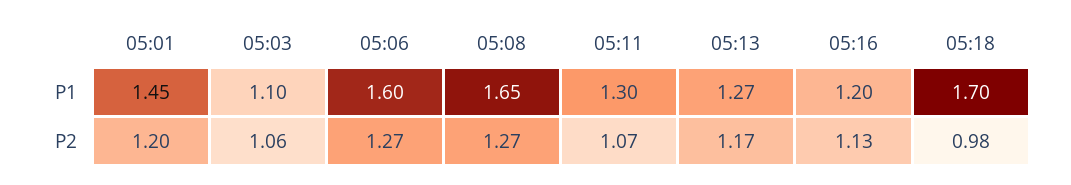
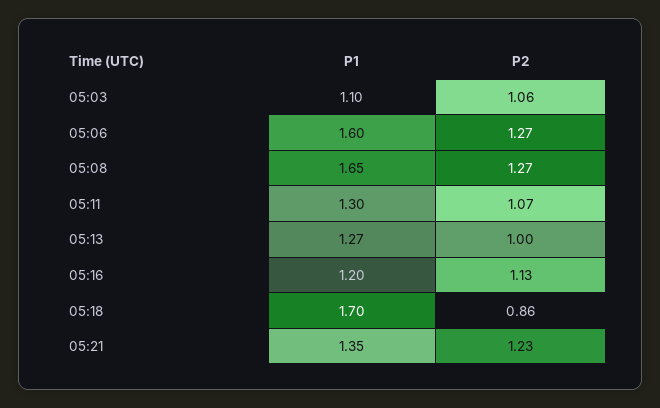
05:01, P1: 1.45 -> none
05:01, P2: 1.2 -> none
05:13, P2: 1.17 -> 1
05:18, P2: 0.98 -> 0.86
05:21, P1: none -> 1.35
05:21, P2: none -> 1.23

